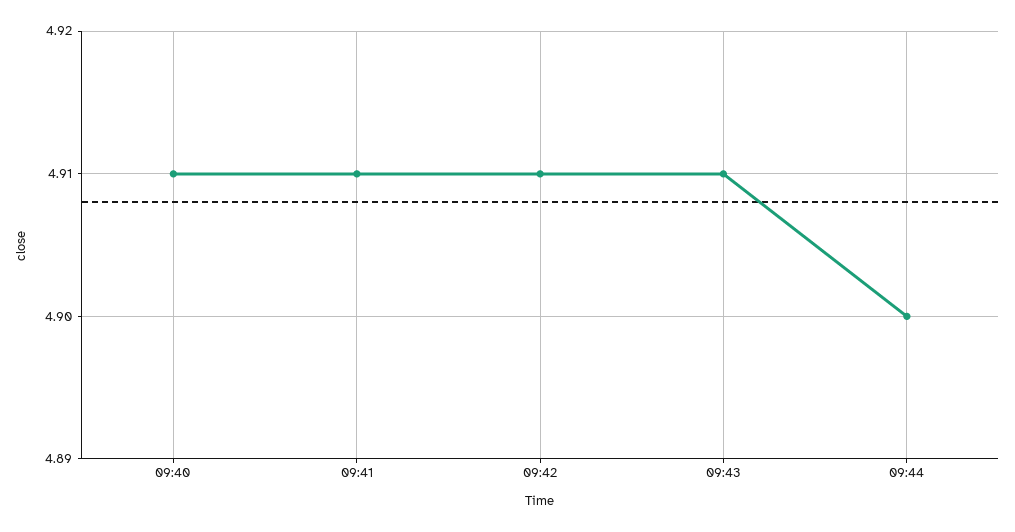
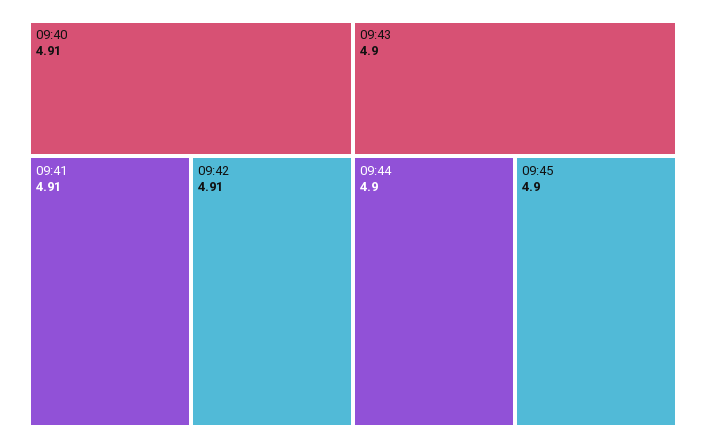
09:43: 4.91 -> 4.9
09:45: none -> 4.9

